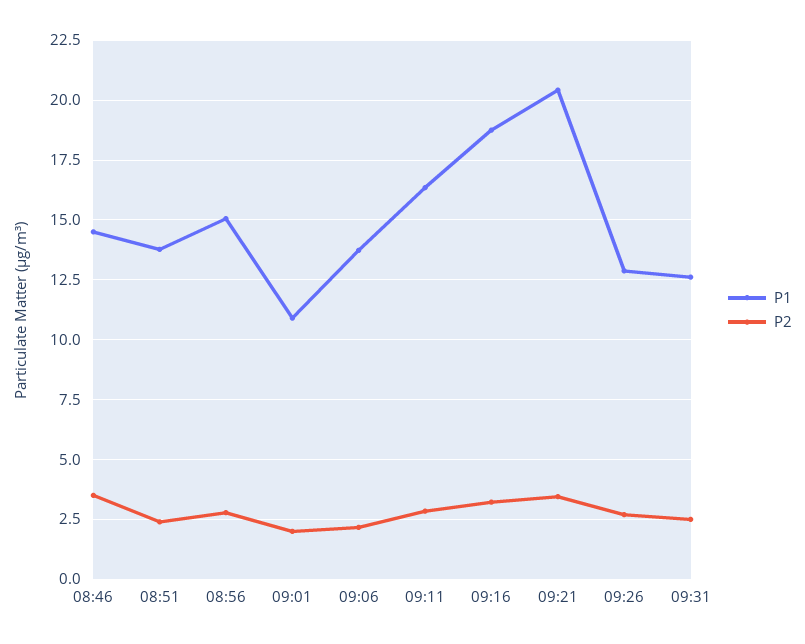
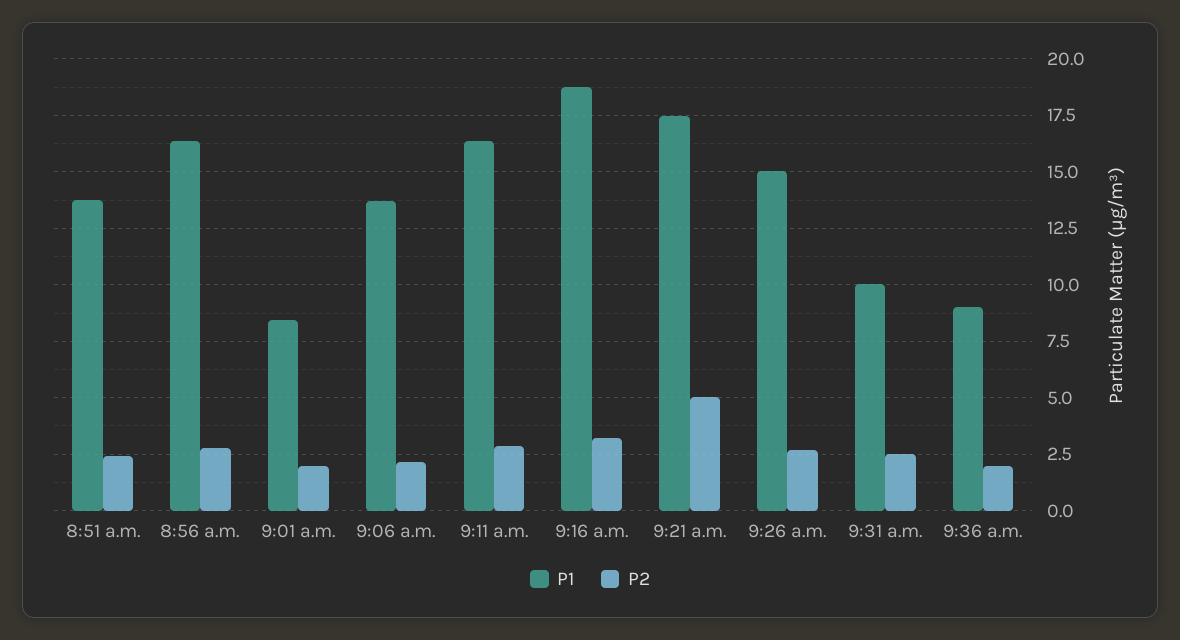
P1, 08:46: 14.5 -> none
P2, 08:46: 3.5 -> none
P1, 08:56: 15 -> 16.5
P1, 09:01: 11 -> 8.5
P1, 09:21: 20.5 -> 17.5
P2, 09:21: 3.5 -> 5
P1, 09:26: 13 -> 15
P1, 09:31: 12.5 -> 10
P1, 9:36 a.m.: none -> 9
P2, 9:36 a.m.: none -> 2

